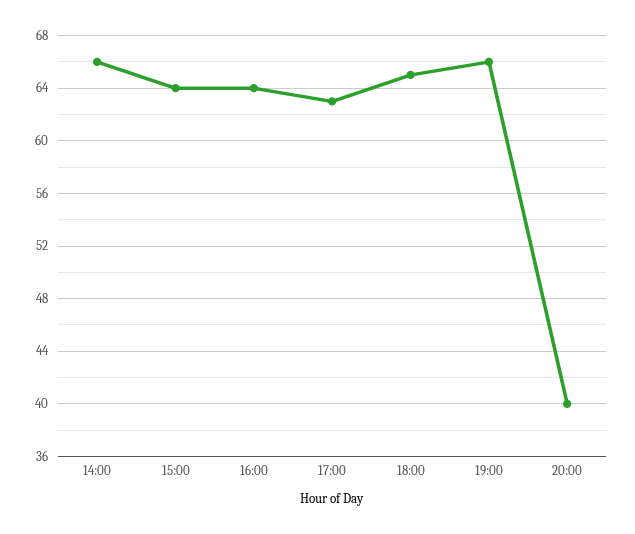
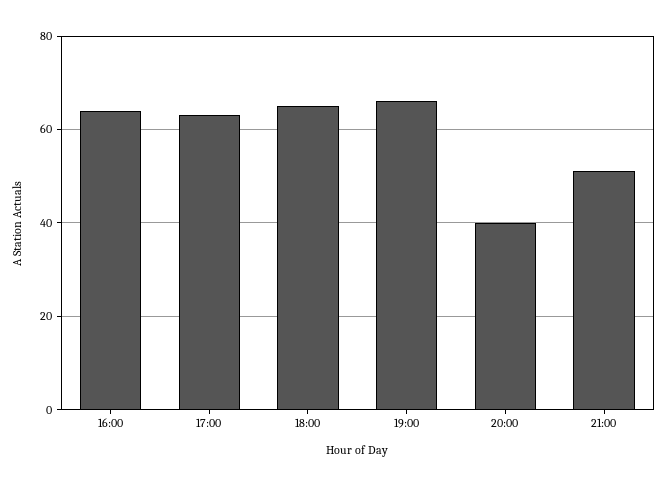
14:00: 66 -> none
15:00: 64 -> none
21:00: none -> 50

